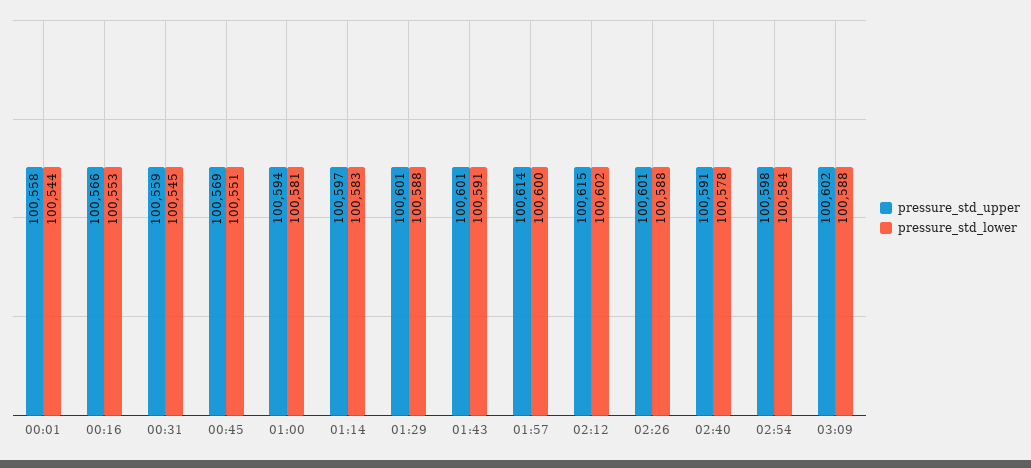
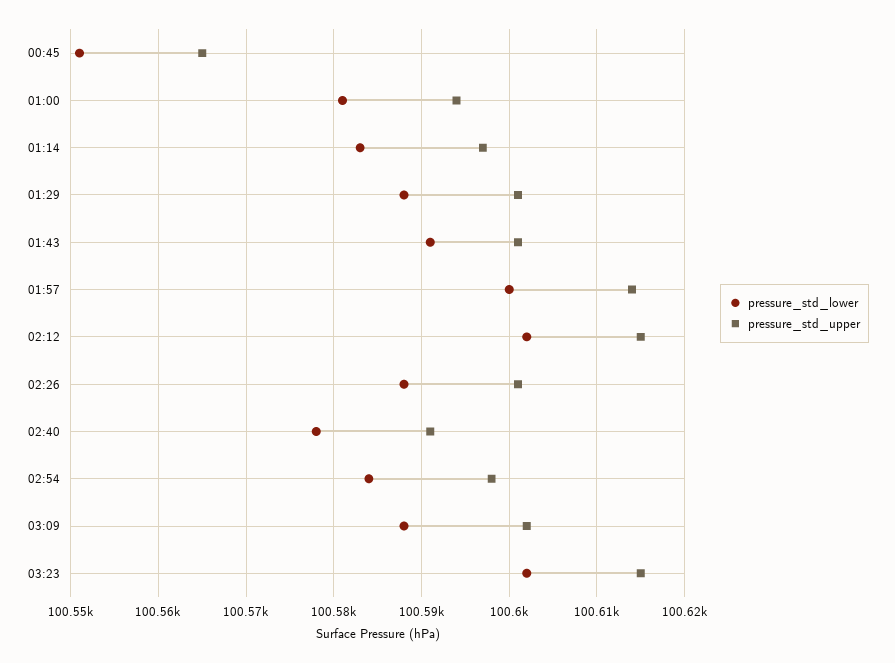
pressure_std_upper, 00:01: 100558 -> none
pressure_std_lower, 00:01: 100544 -> none
pressure_std_upper, 00:16: 100566 -> none
pressure_std_lower, 00:16: 100553 -> none
pressure_std_upper, 00:31: 100559 -> none
pressure_std_lower, 00:31: 100545 -> none
pressure_std_upper, 00:45: 100569 -> 100565
pressure_std_lower, 03:23: none -> 100602
pressure_std_upper, 03:23: none -> 100615

